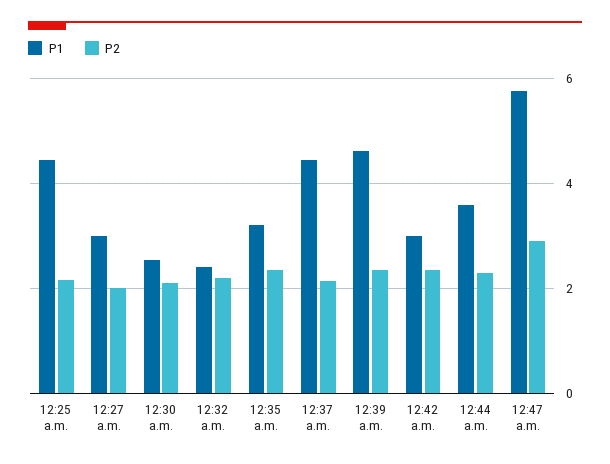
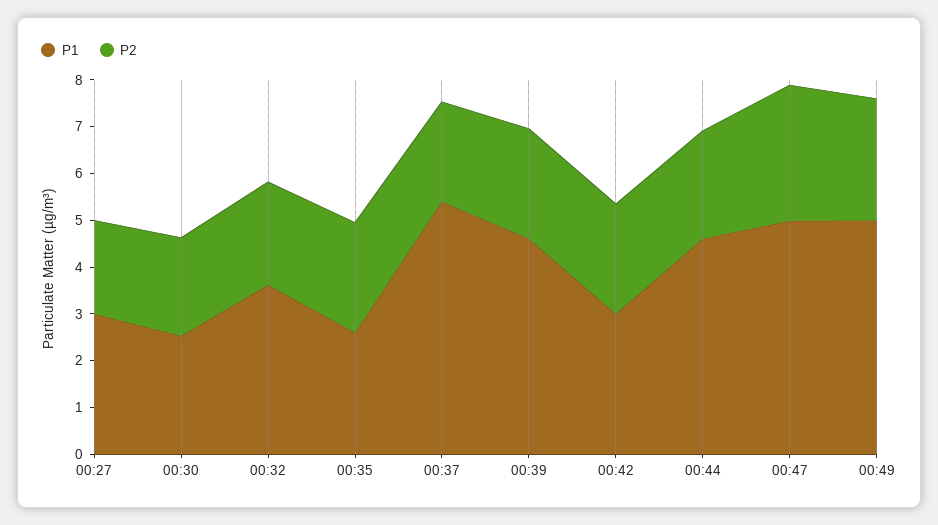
P1, 12:25 a.m.: 4.4 -> none
P2, 12:25 a.m.: 2.2 -> none
P1, 12:32 a.m.: 2.4 -> 3.6
P1, 12:35 a.m.: 3.2 -> 2.6
P1, 12:37 a.m.: 4.4 -> 5.4
P1, 12:44 a.m.: 3.6 -> 4.6
P1, 12:47 a.m.: 5.8 -> 5
P1, 00:49: none -> 5
P2, 00:49: none -> 2.6

